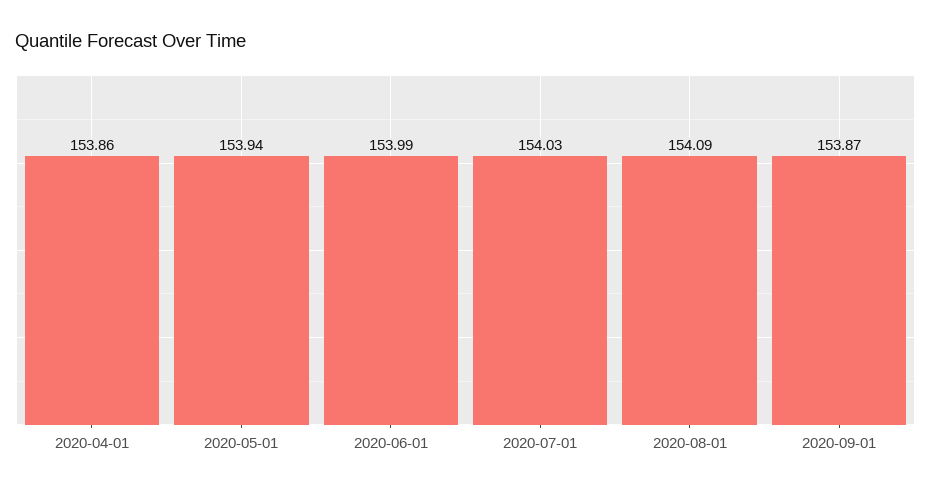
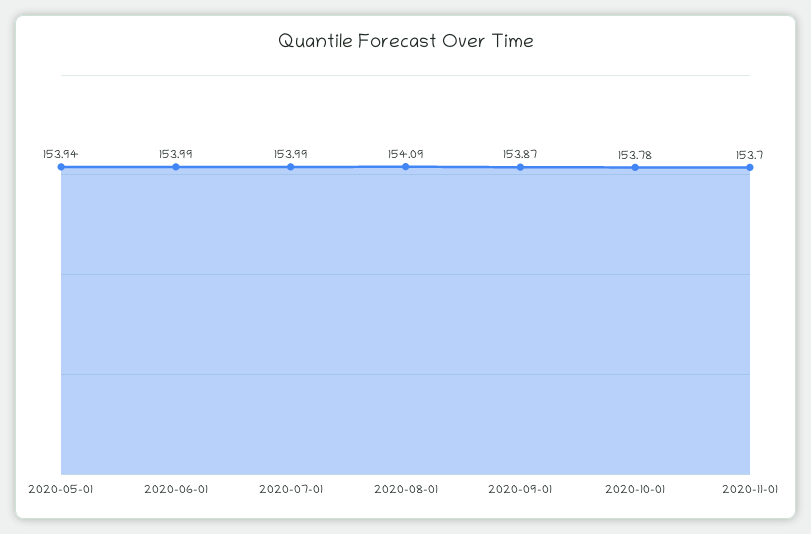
2020-04-01: 153.86 -> none
2020-07-01: 154.03 -> 153.99
2020-10-01: none -> 153.78
2020-11-01: none -> 153.7

